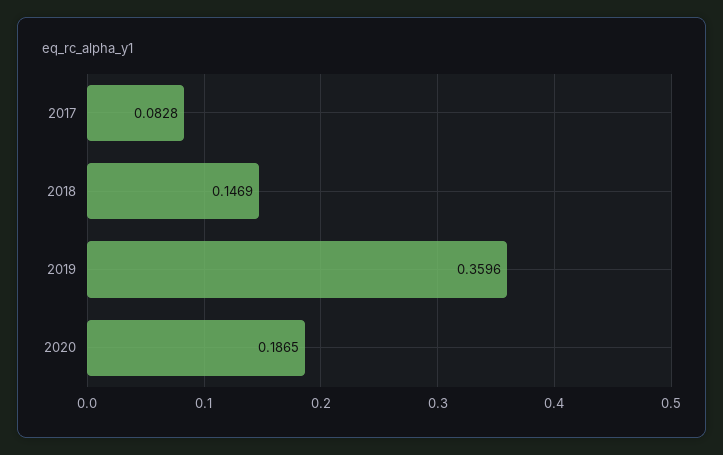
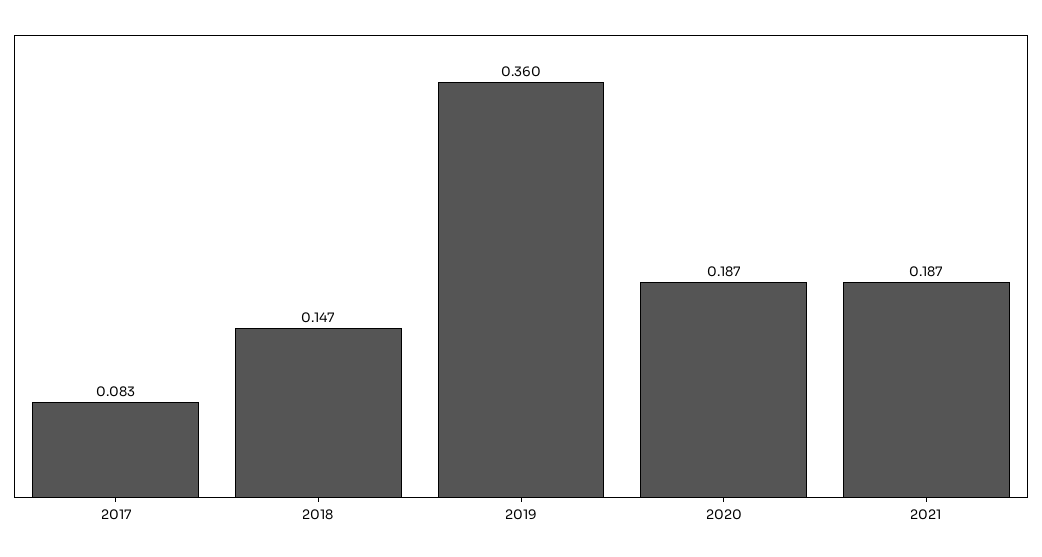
2021: none -> 0.187

